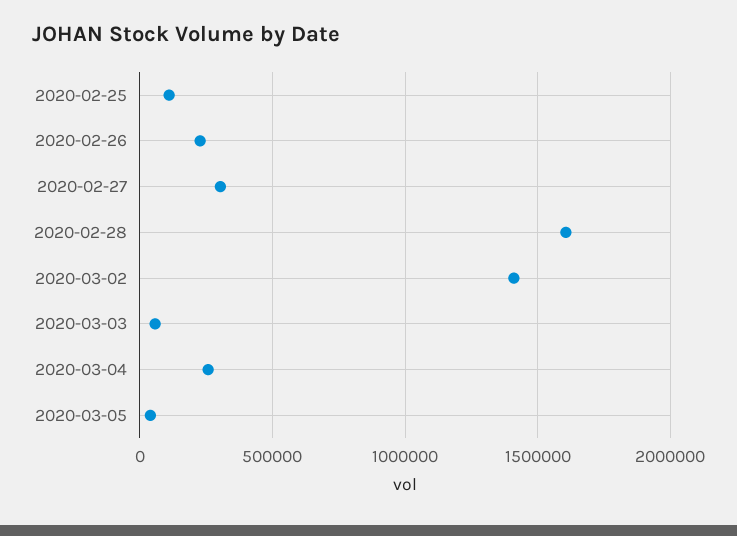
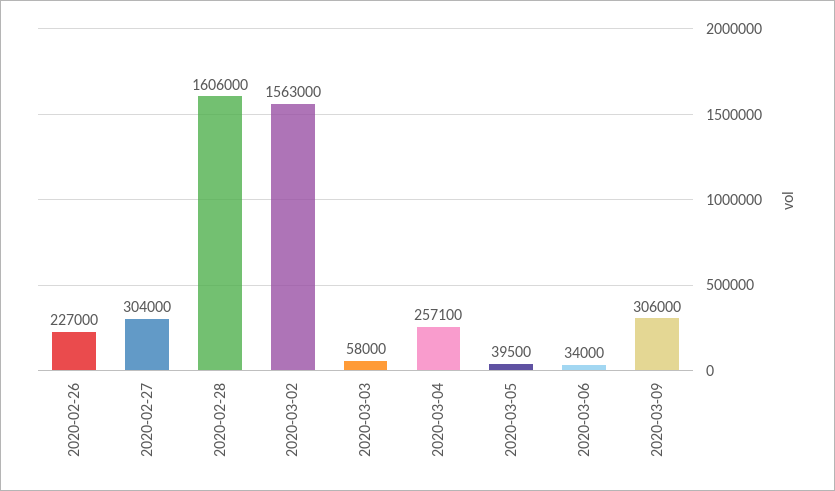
2020-02-25: 100000 -> none
2020-03-02: 1400000 -> 1563000
2020-03-06: none -> 34000
2020-03-09: none -> 306000

